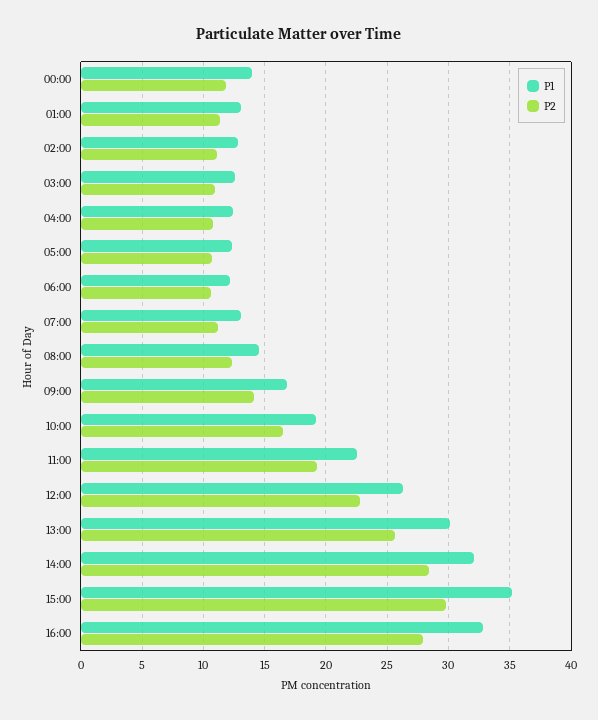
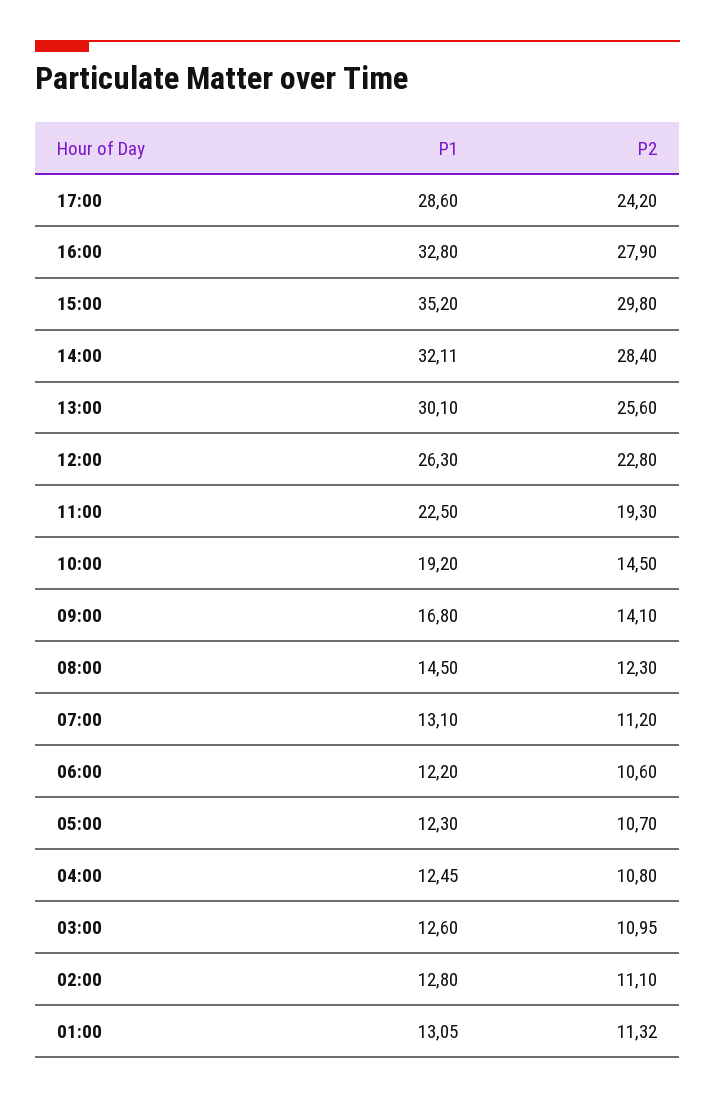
P1, 00:00: 14 -> none
P2, 00:00: 12 -> none
P2, 10:00: 16.5 -> 14.5
P1, 17:00: none -> 28.6
P2, 17:00: none -> 24.2

